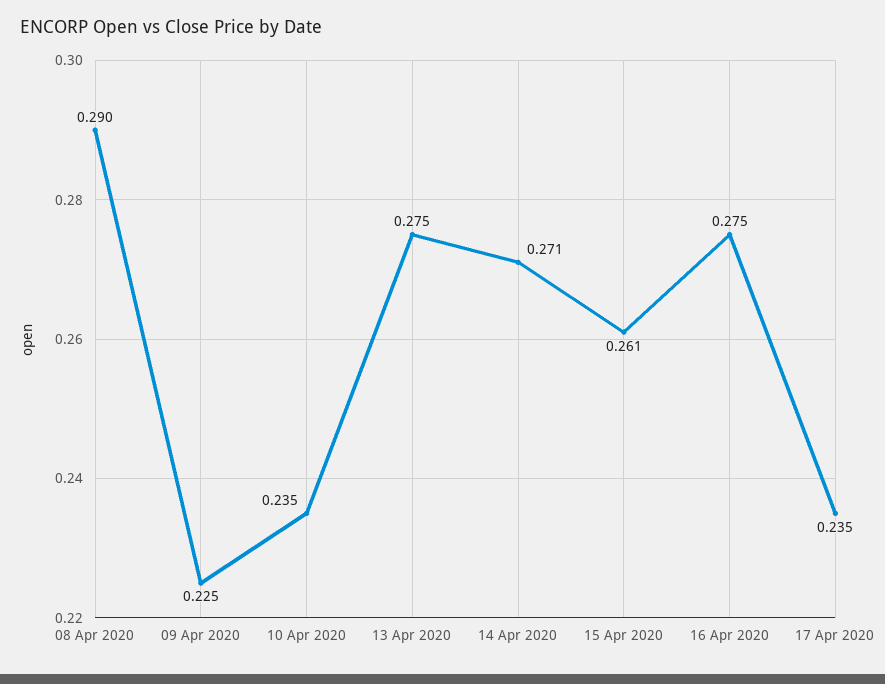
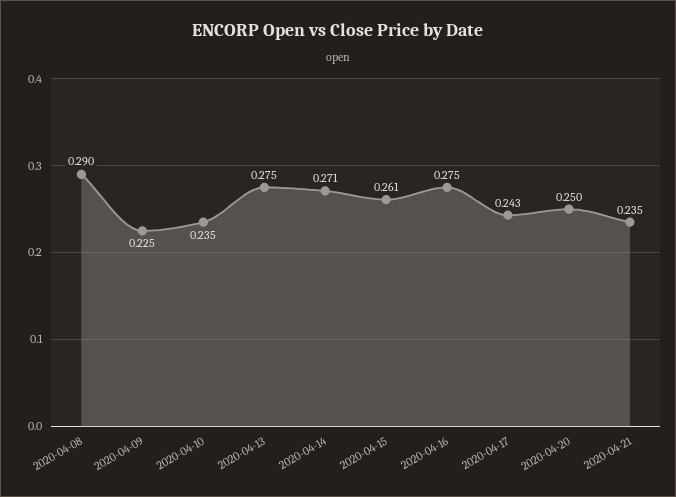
17 Apr 2020: 0.235 -> 0.243
2020-04-20: none -> 0.25
2020-04-21: none -> 0.235

